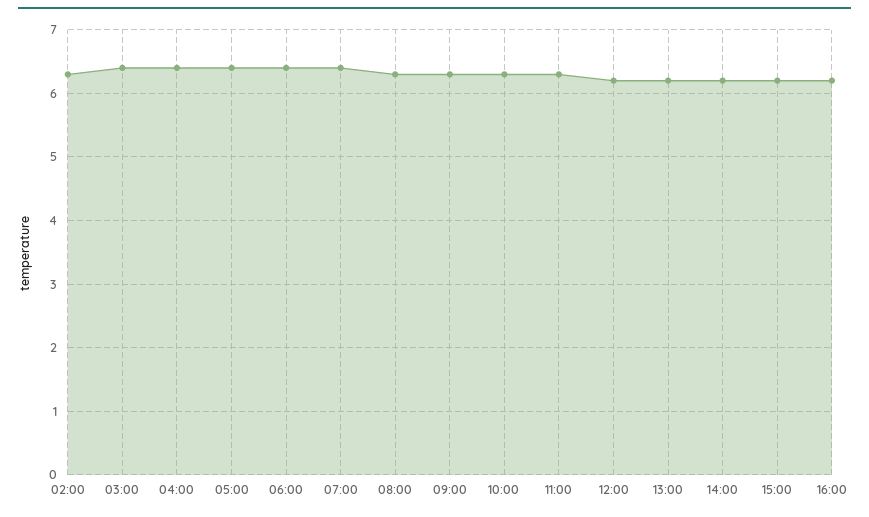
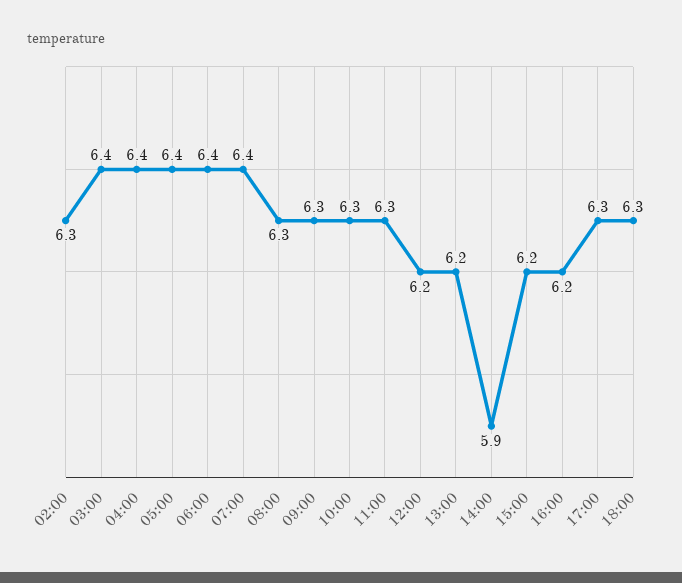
14:00: 6.2 -> 5.9
17:00: none -> 6.3
18:00: none -> 6.3

